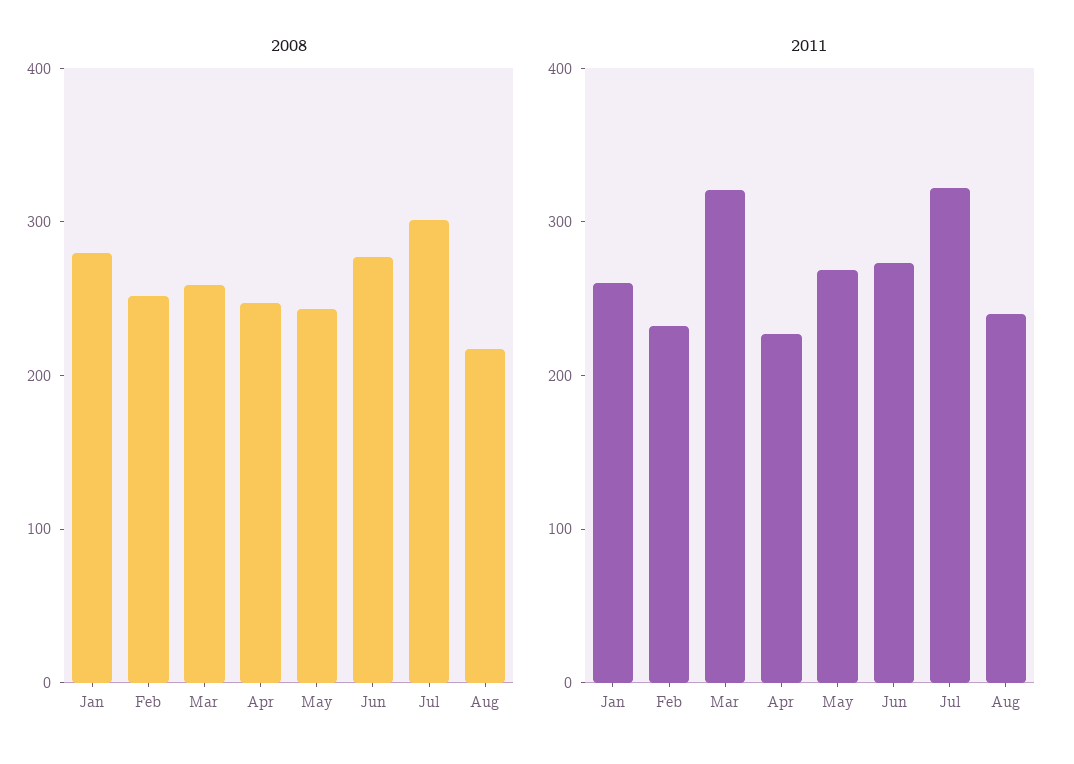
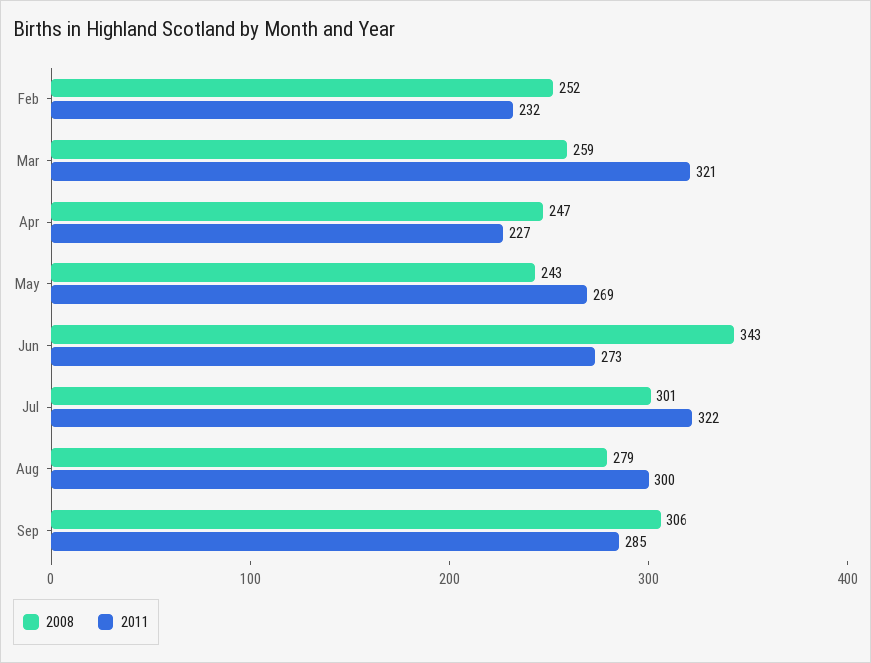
2008, Jan: 280 -> none
2008, Jun: 280 -> 343
2008, Aug: 220 -> 279
2011, Jan: 260 -> none
2011, Aug: 240 -> 300
2008, Sep: none -> 306
2011, Sep: none -> 285

